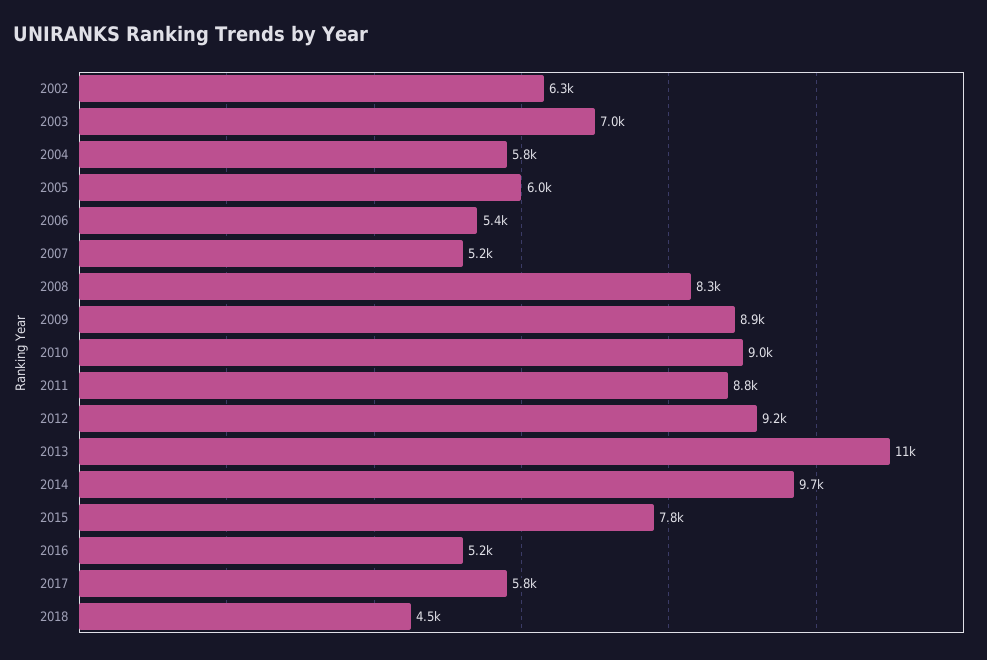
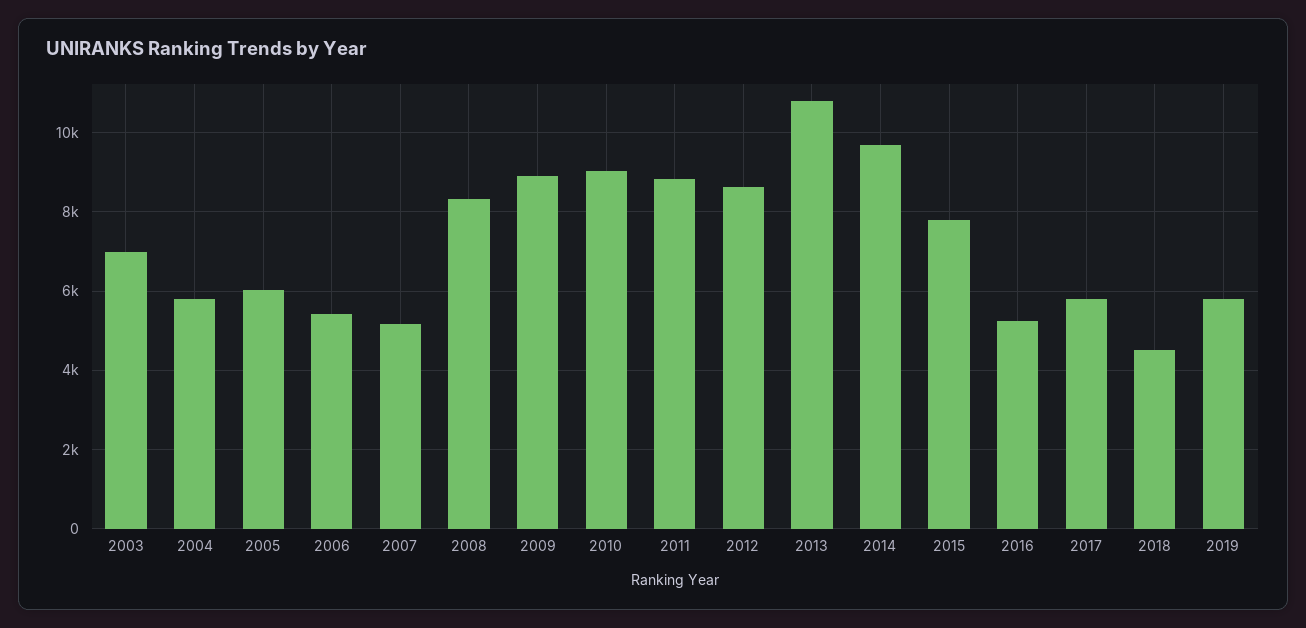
2002: 6300 -> none
2012: 9200 -> 8600
2019: none -> 5800

